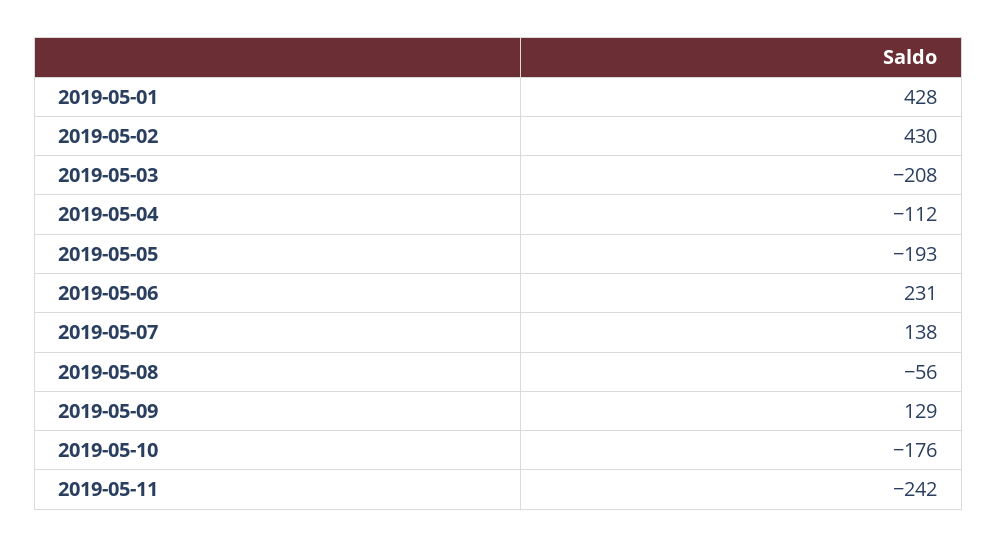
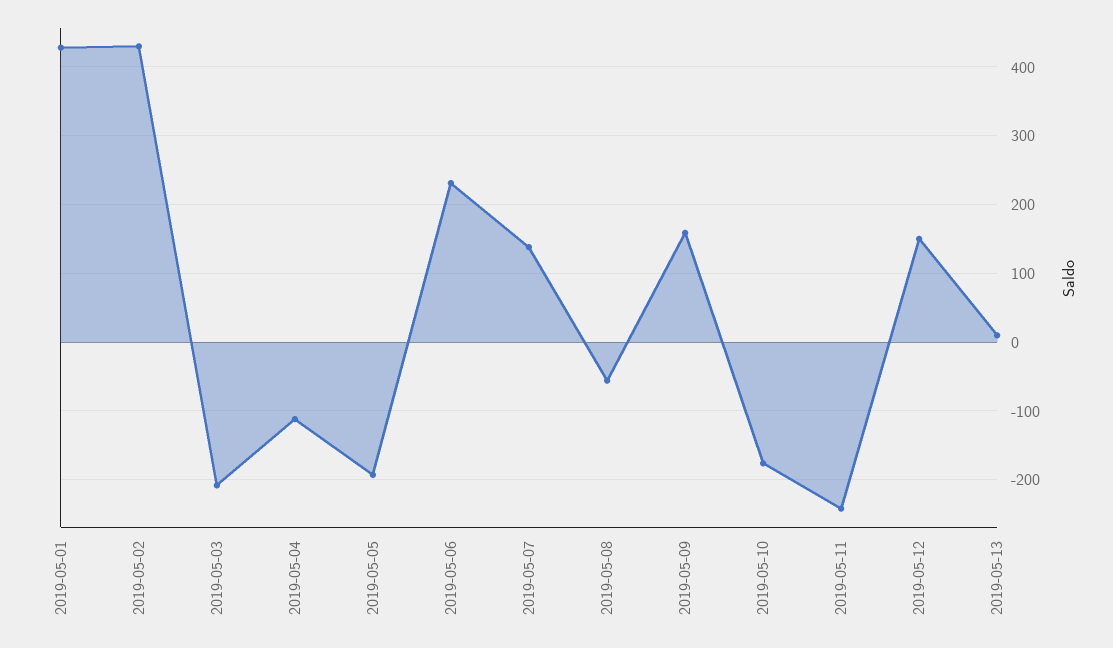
2019-05-09: 129 -> 160
2019-05-12: none -> 150
2019-05-13: none -> 10

